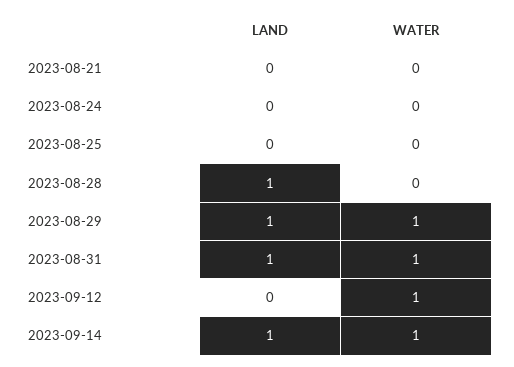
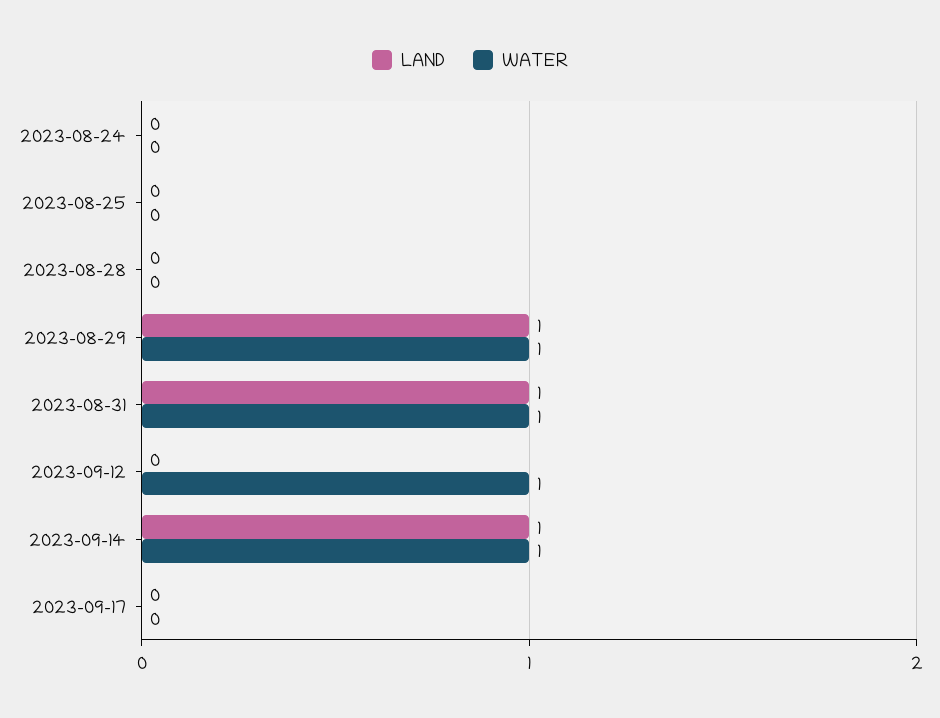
LAND, 2023-08-21: 0 -> none
WATER, 2023-08-21: 0 -> none
LAND, 2023-08-28: 1 -> 0
LAND, 2023-09-17: none -> 0
WATER, 2023-09-17: none -> 0

